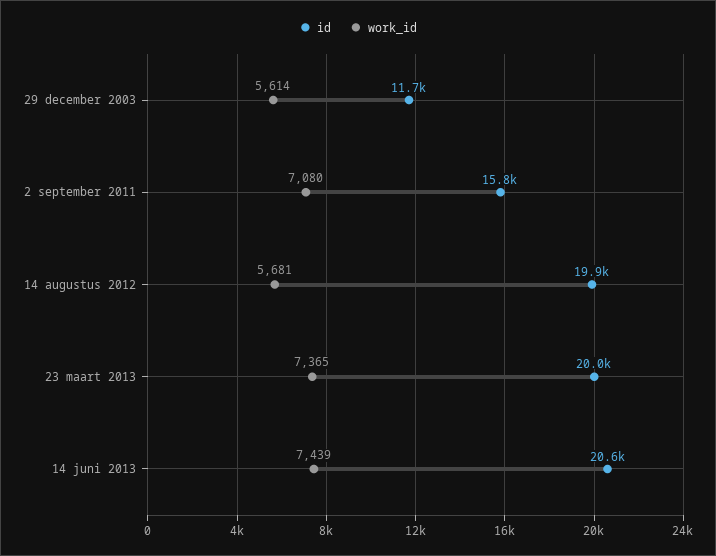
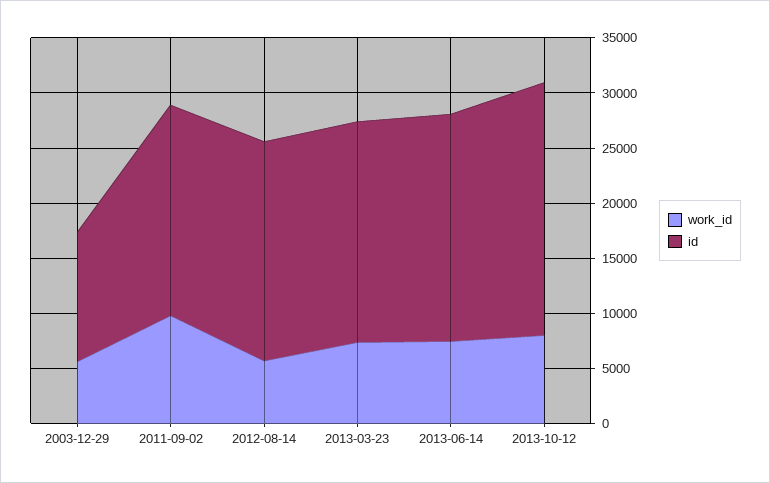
id, 2 september 2011: 15800 -> 19000
work_id, 2 september 2011: 7080 -> 10000
work_id, 2013-10-12: none -> 8000
id, 2013-10-12: none -> 23000

